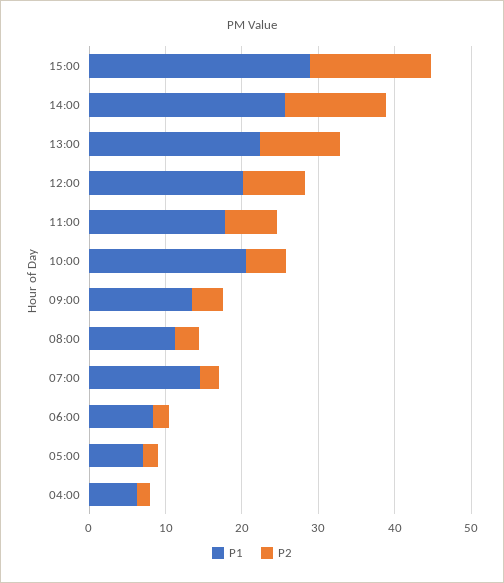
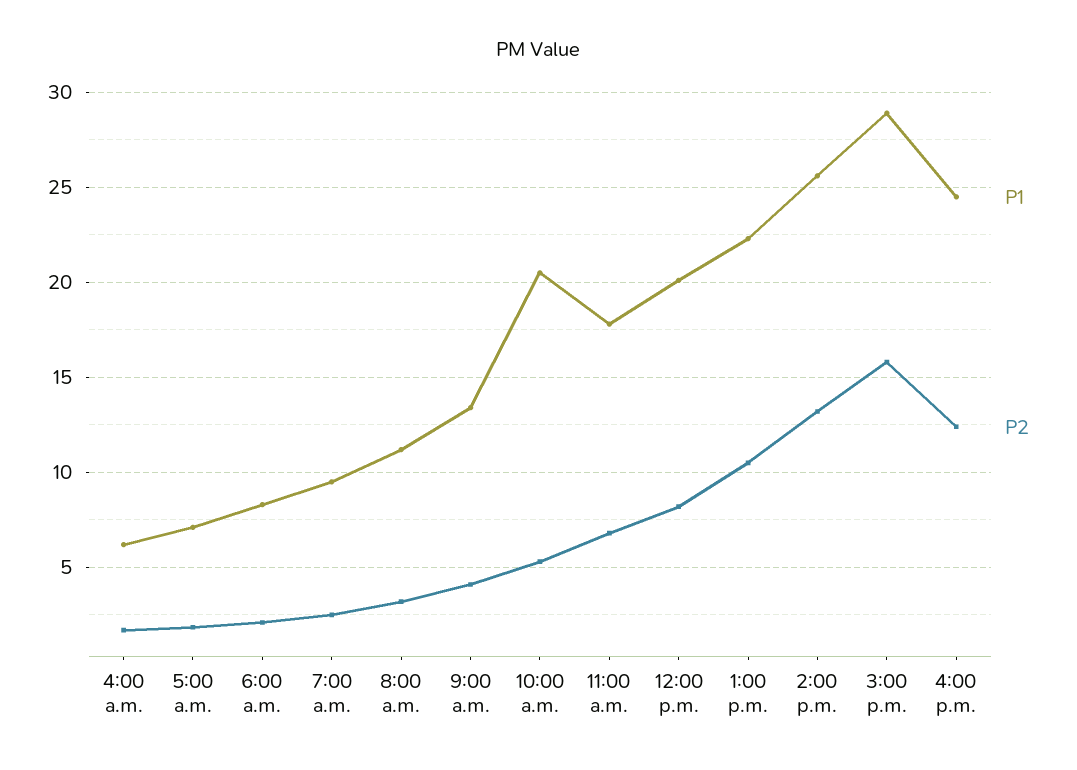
P1, 07:00: 14 -> 9.5
P1, 4:00 p.m.: none -> 24.5
P2, 4:00 p.m.: none -> 12.5

